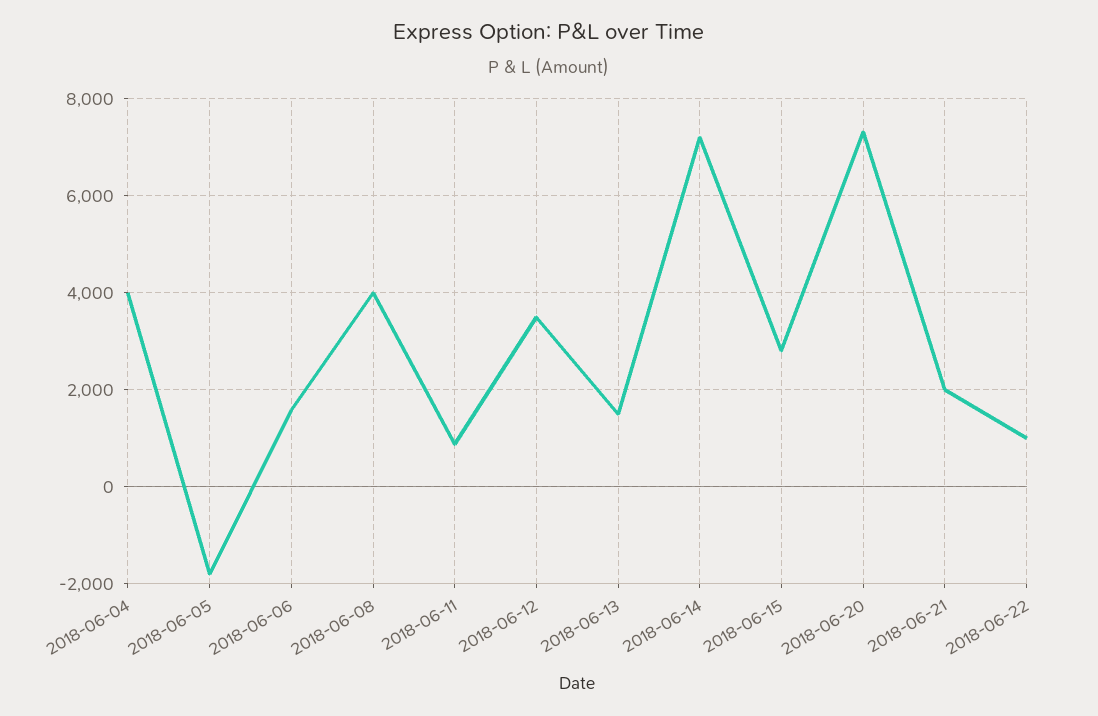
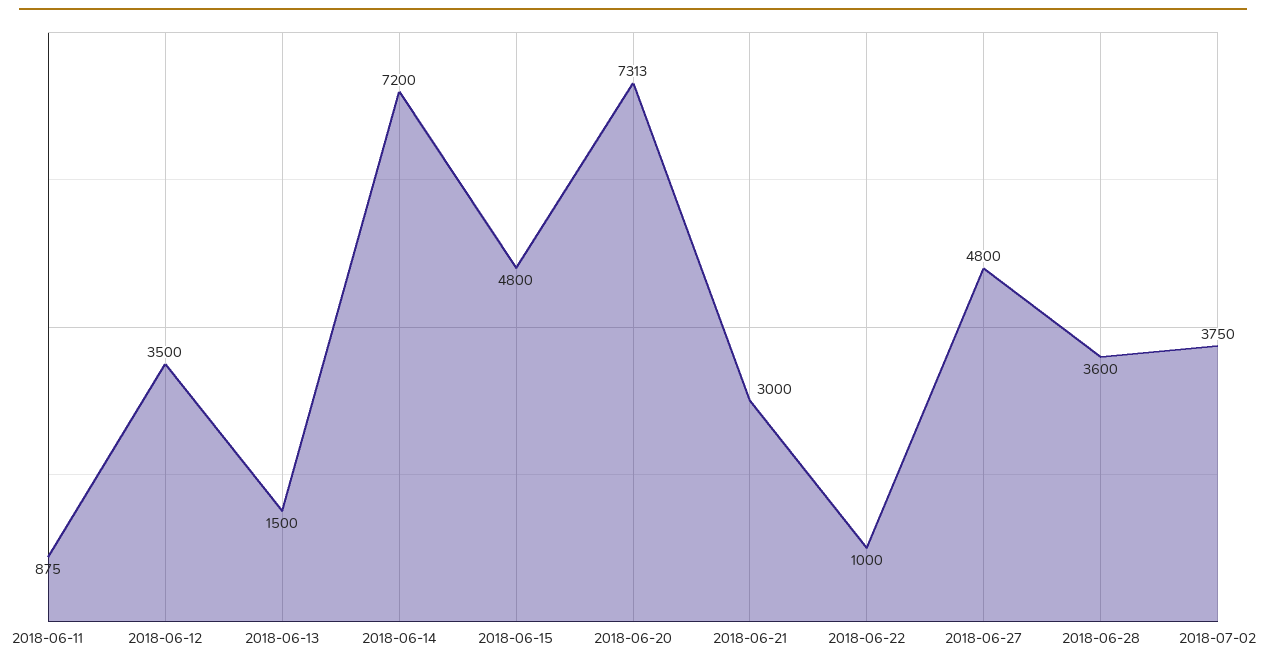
2018-06-04: 4000 -> none
2018-06-05: -1800 -> none
2018-06-06: 1600 -> none
2018-06-08: 4000 -> none
2018-06-15: 2800 -> 4800
2018-06-21: 2000 -> 3000
2018-06-27: none -> 4800
2018-06-28: none -> 3600
2018-07-02: none -> 3750

